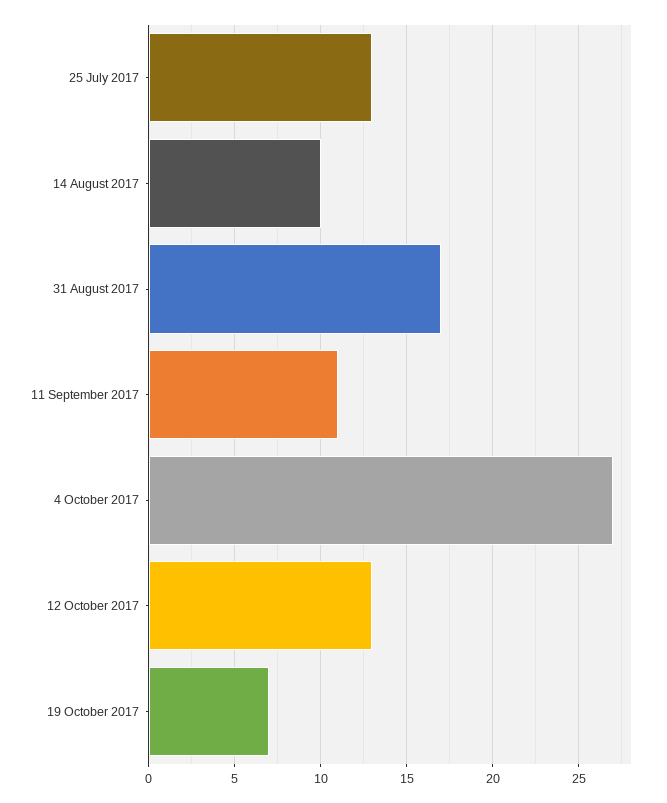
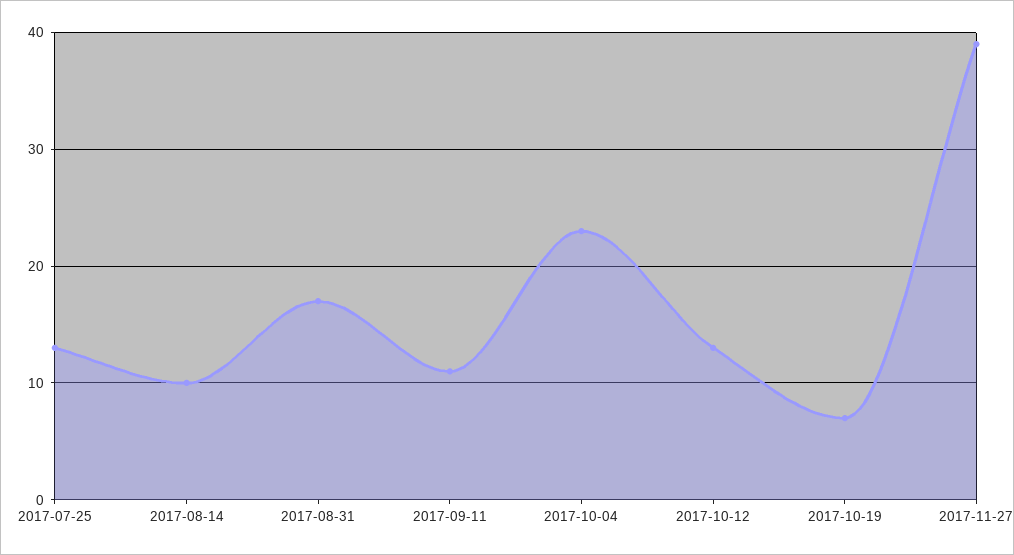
4 October 2017: 27 -> 23
2017-11-27: none -> 39

